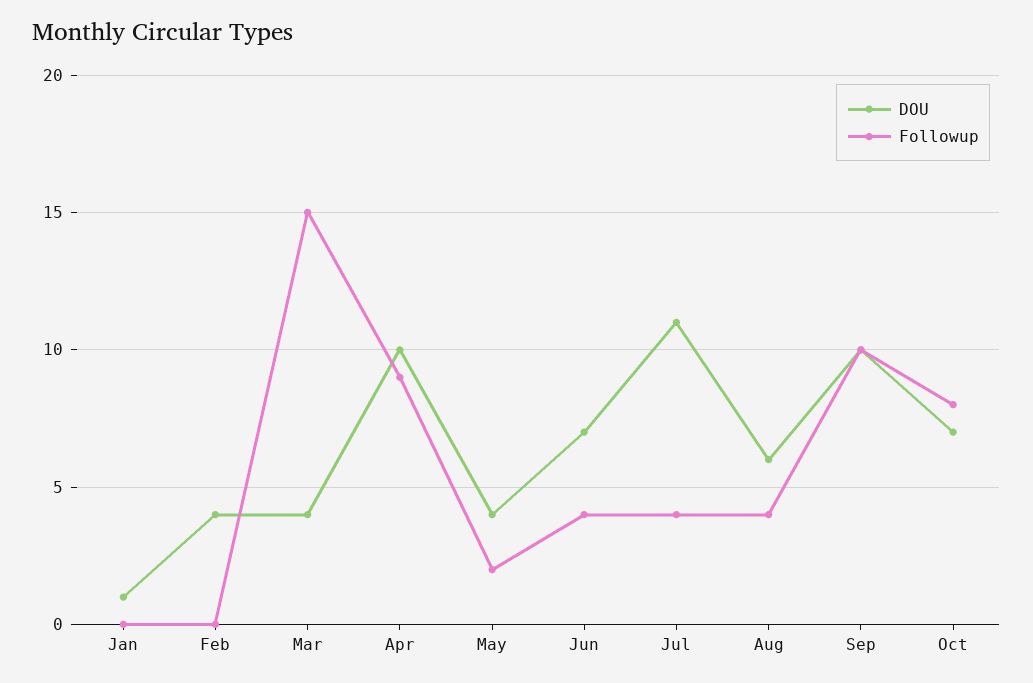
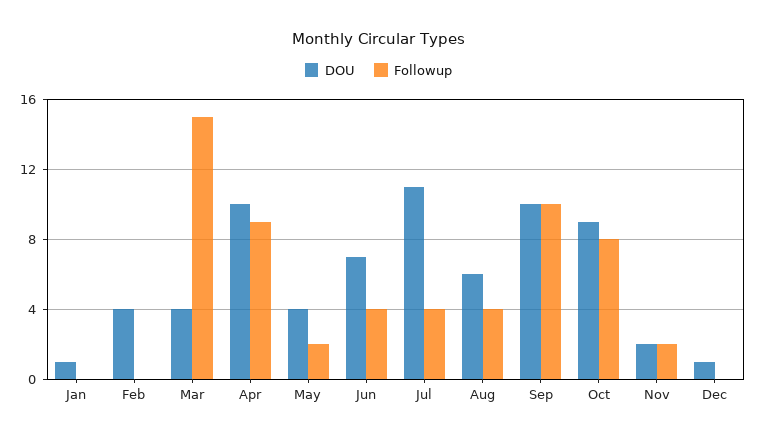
DOU, Oct: 7 -> 9
DOU, Nov: none -> 2
Followup, Nov: none -> 2
DOU, Dec: none -> 1
Followup, Dec: none -> 0

